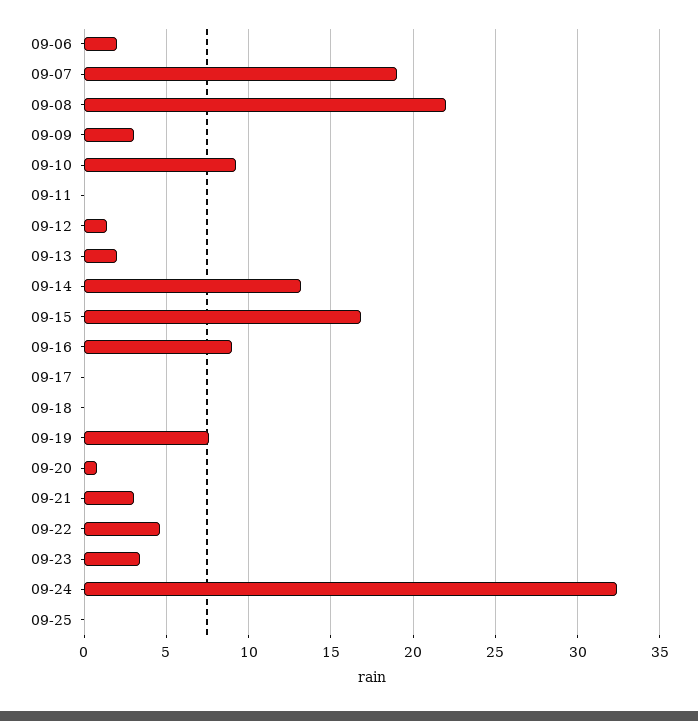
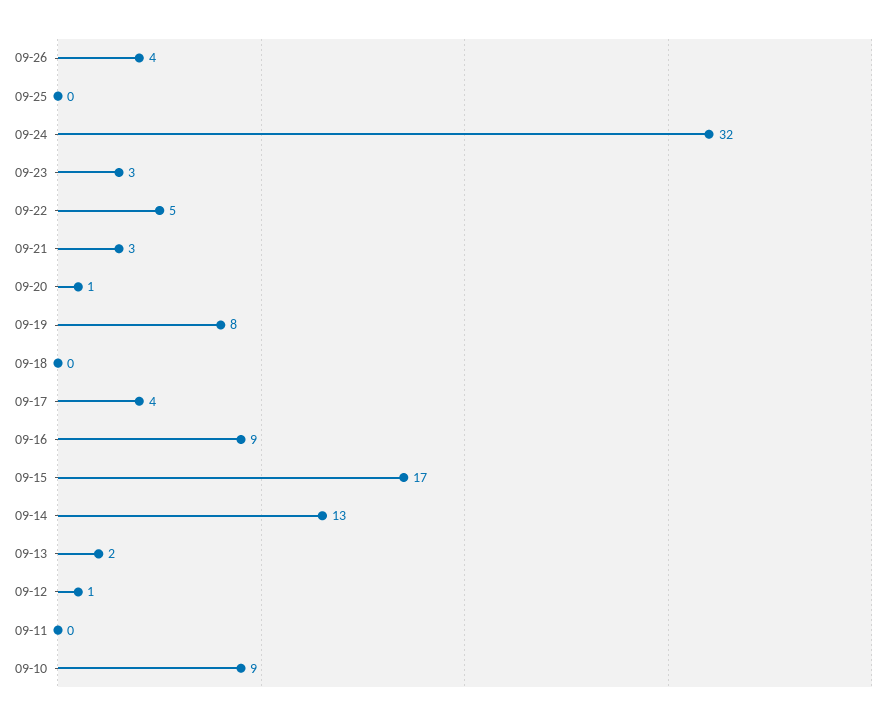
09-06: 2 -> none
09-07: 19 -> none
09-08: 22 -> none
09-09: 3 -> none
09-17: 0 -> 4
09-26: none -> 4

